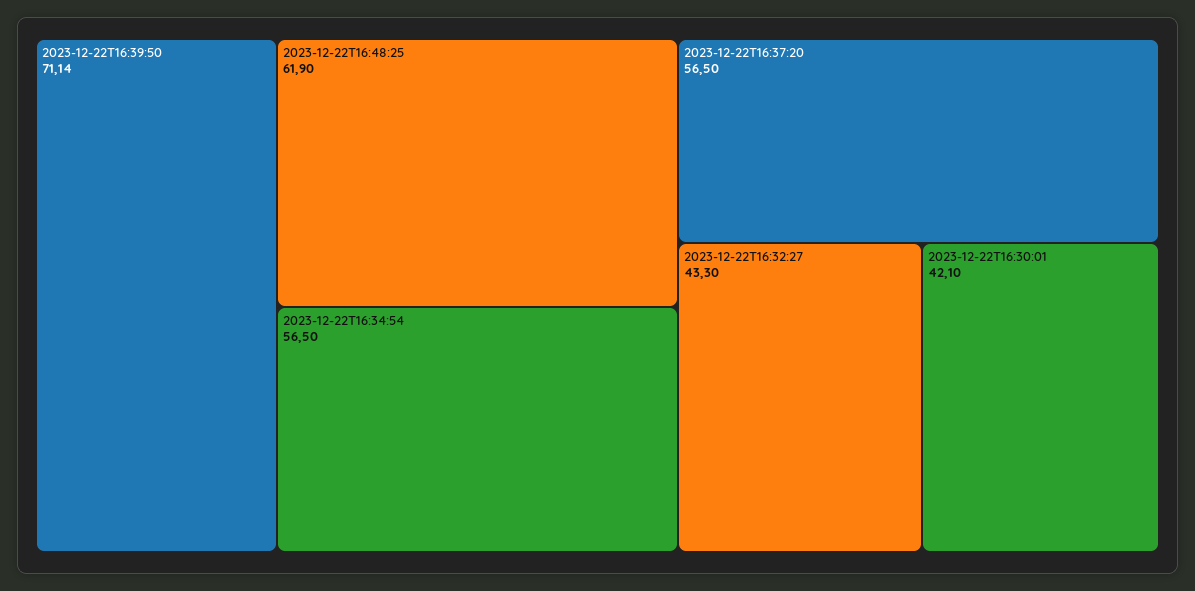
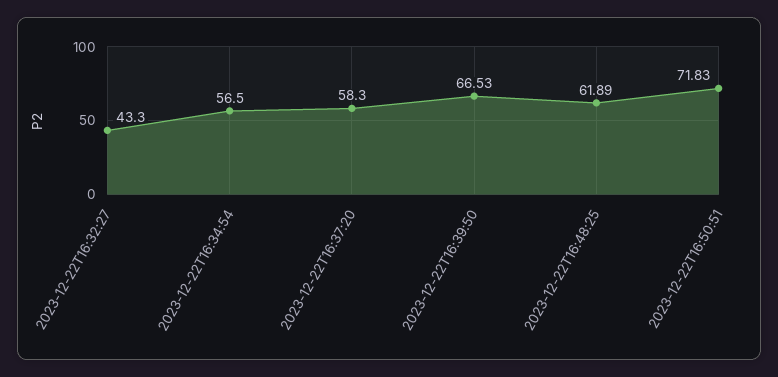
2023-12-22T16:39:50: 71.14 -> 66.53
2023-12-22T16:48:25: 61.9 -> 61.89
2023-12-22T16:37:20: 56.5 -> 58.3
2023-12-22T16:30:01: 42.1 -> none
2023-12-22T16:50:51: none -> 71.83

